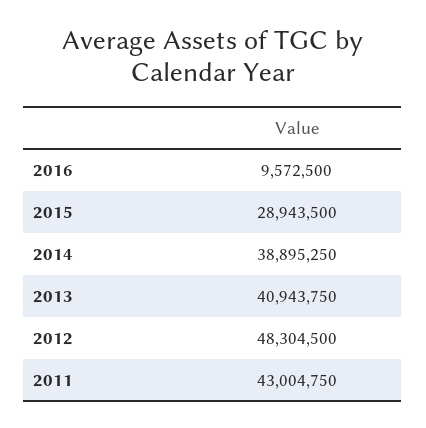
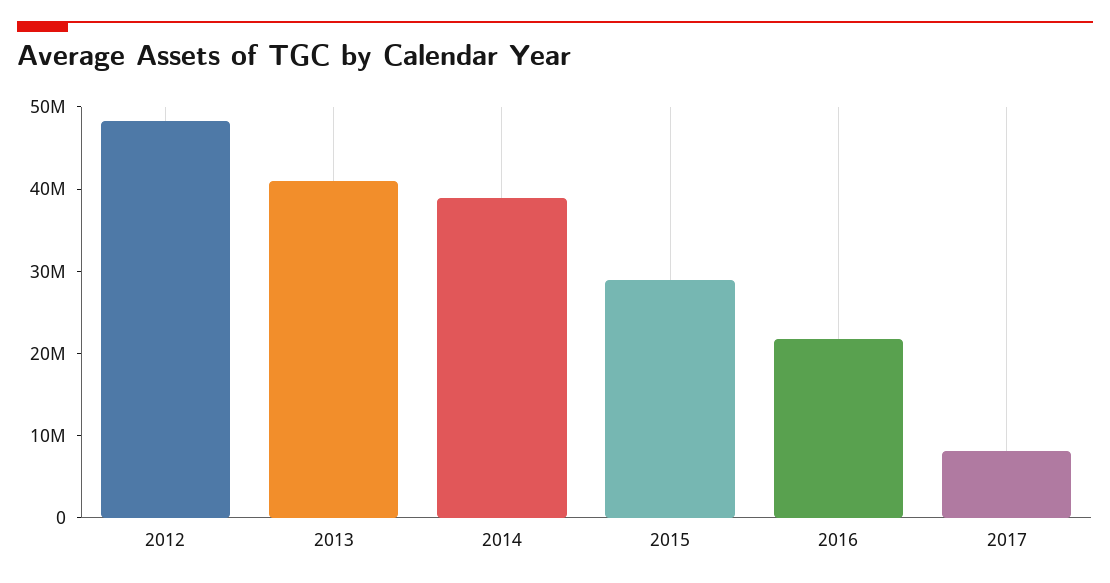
2016: 9572500 -> 22000000
2011: 43004750 -> none
2017: none -> 8000000

